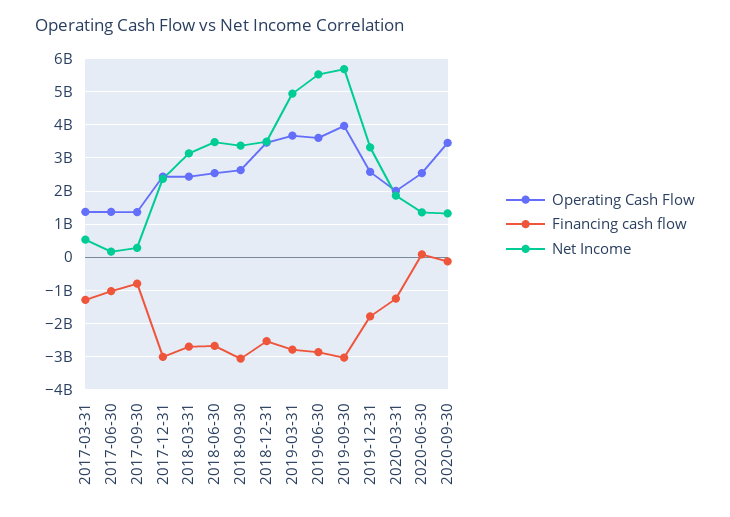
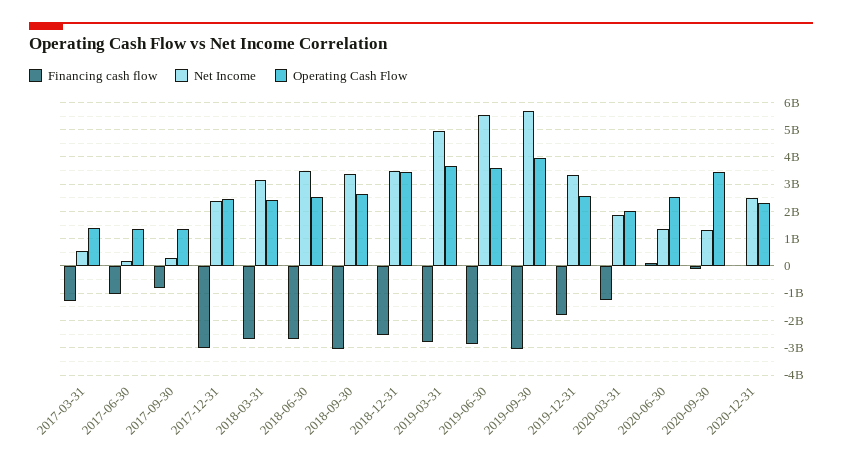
Financing cash flow, 2020-12-31: none -> 0
Net Income, 2020-12-31: none -> 2500000000
Operating Cash Flow, 2020-12-31: none -> 2250000000

